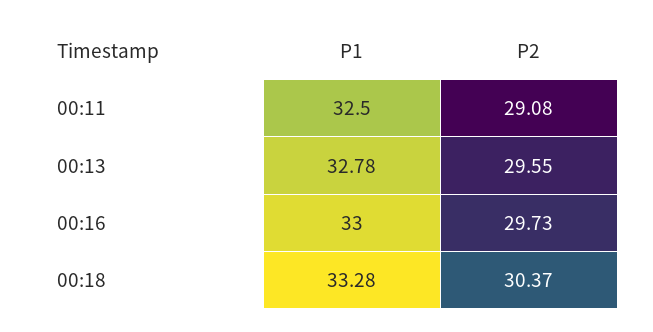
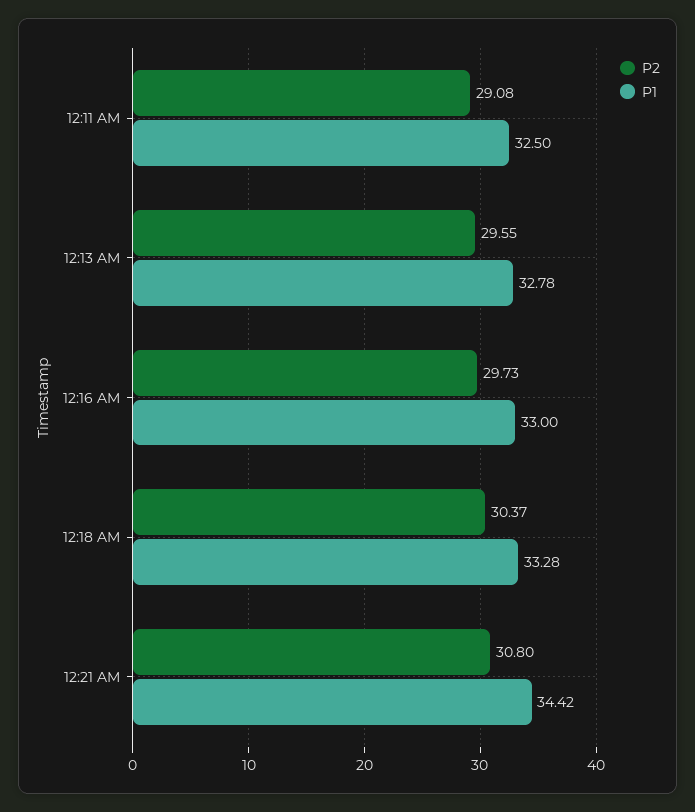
P2, 12:21 AM: none -> 30.8
P1, 12:21 AM: none -> 34.42

